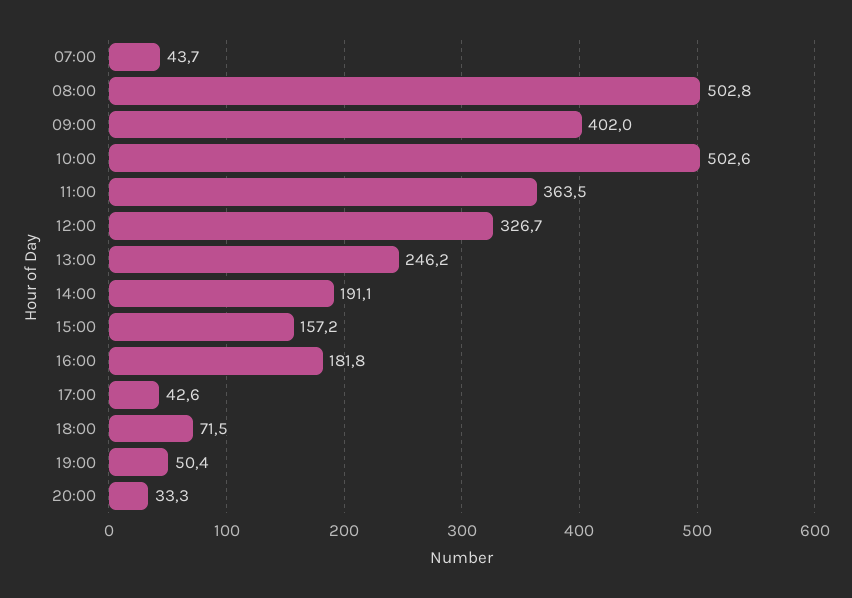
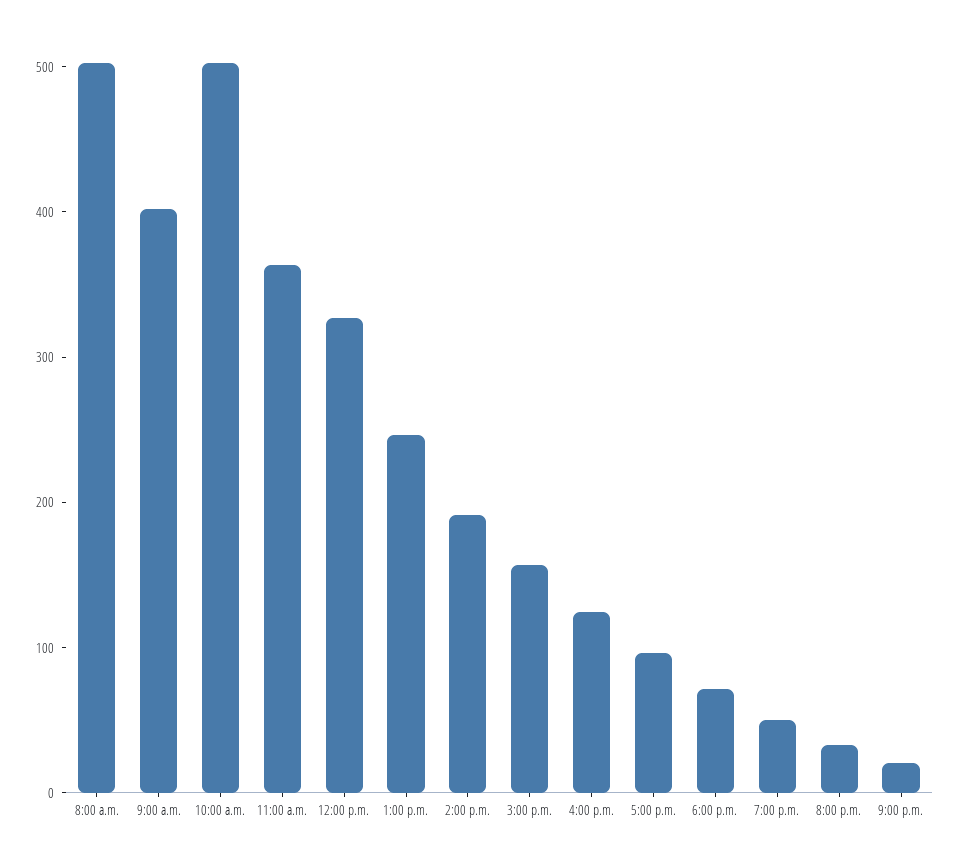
07:00: 43.7 -> none
16:00: 181.8 -> 120
17:00: 42.6 -> 100
9:00 p.m.: none -> 20

